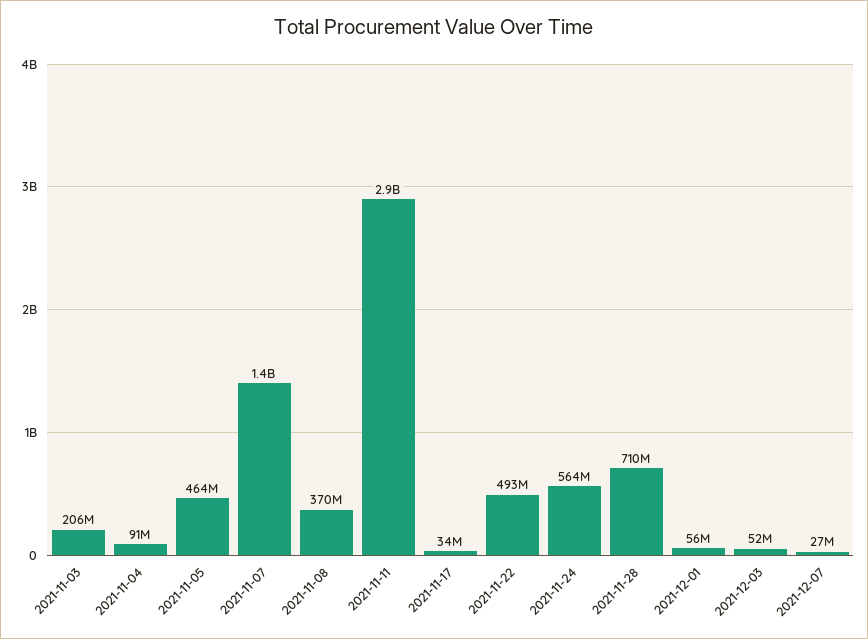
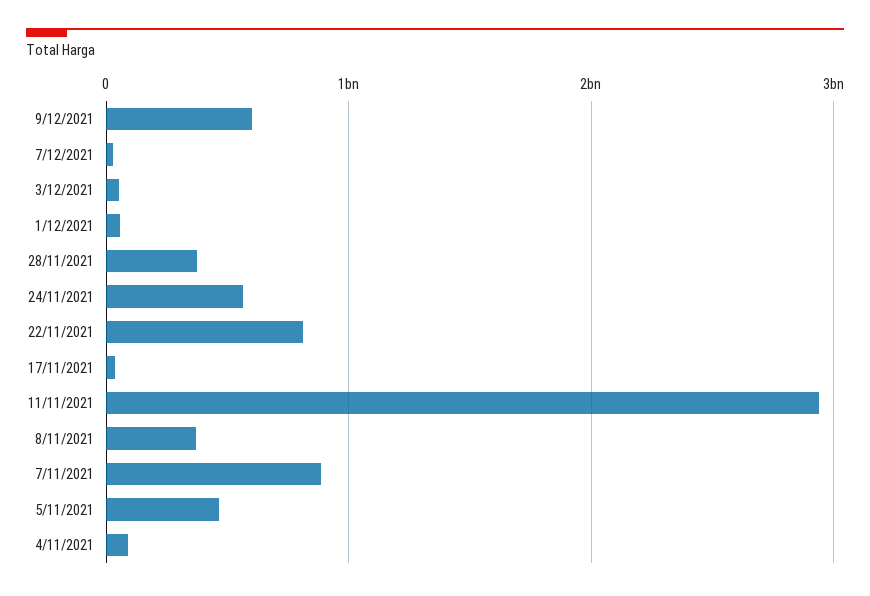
2021-11-03: 206000000 -> none
2021-11-07: 1400000000 -> 900000000
2021-11-22: 493000000 -> 800000000
2021-11-28: 710000000 -> 400000000
9/12/2021: none -> 600000000

